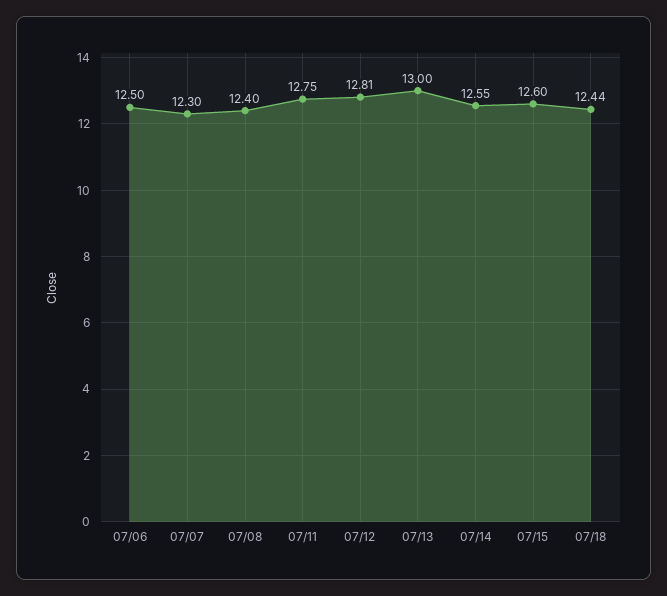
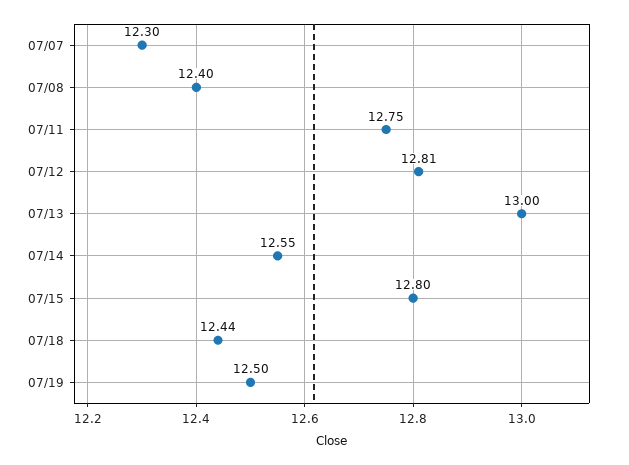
07/06: 12.5 -> none
07/15: 12.6 -> 12.8
07/19: none -> 12.5

